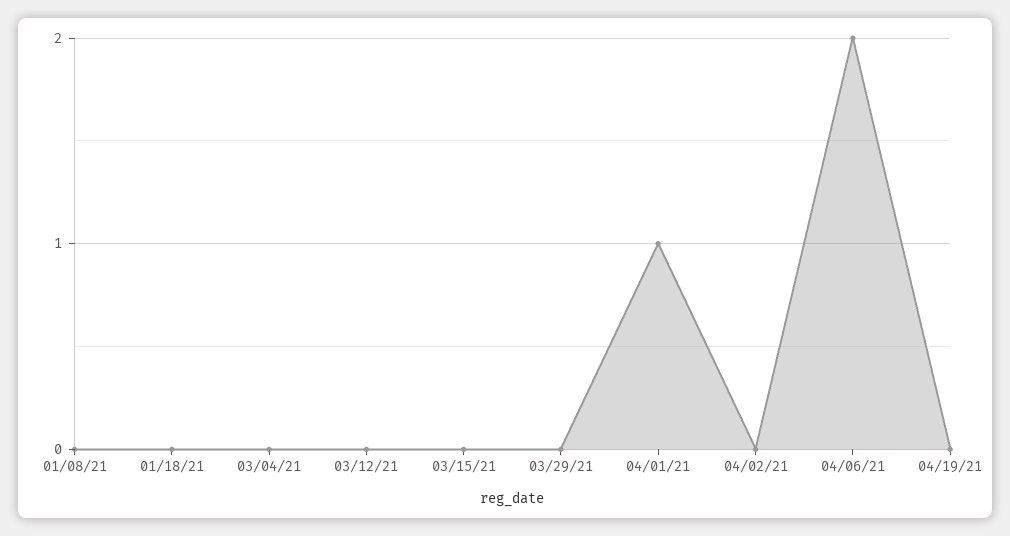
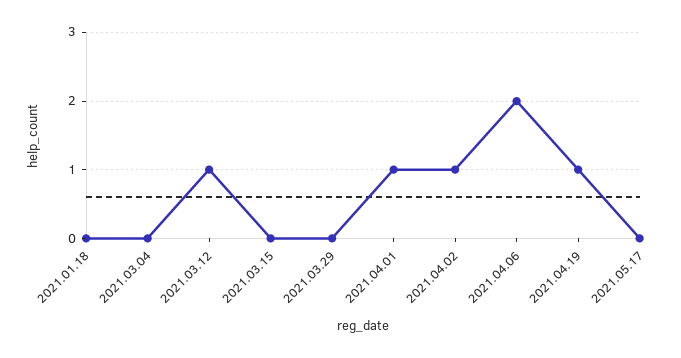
01/08/21: 0 -> none
03/12/21: 0 -> 1
04/02/21: 0 -> 1
04/19/21: 0 -> 1
2021.05.17: none -> 0

